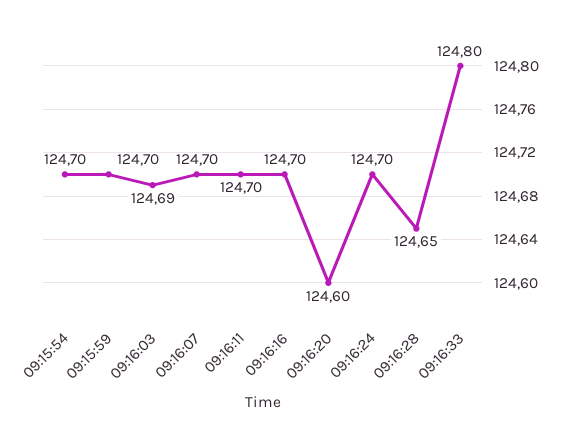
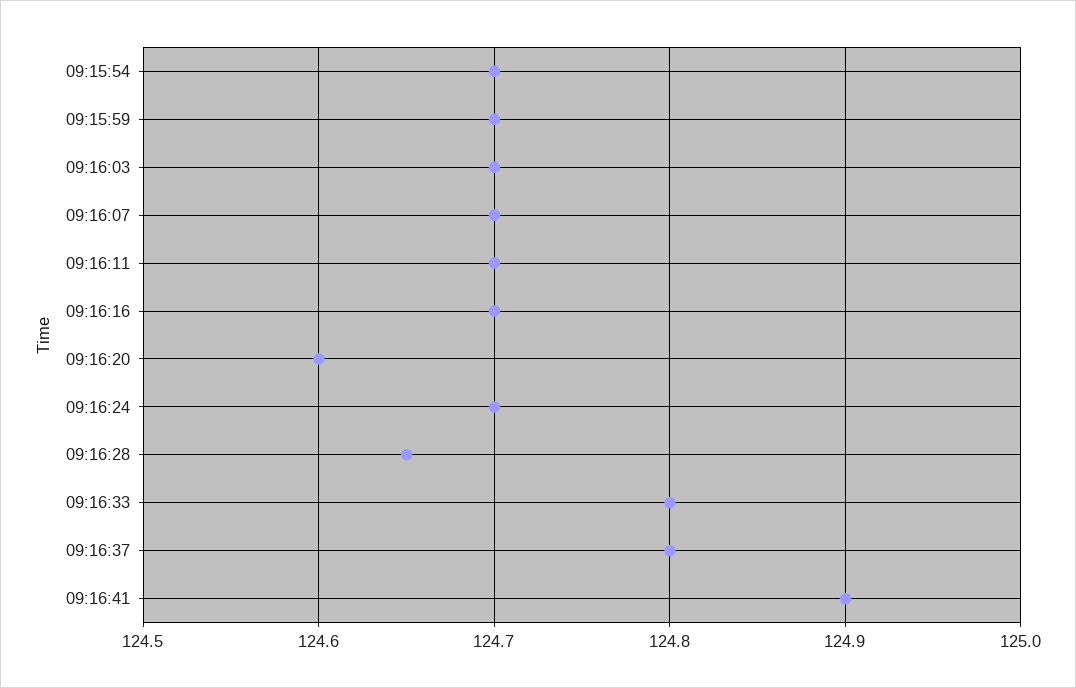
09:16:03: 124.69 -> 124.7
09:16:37: none -> 124.8
09:16:41: none -> 124.9

